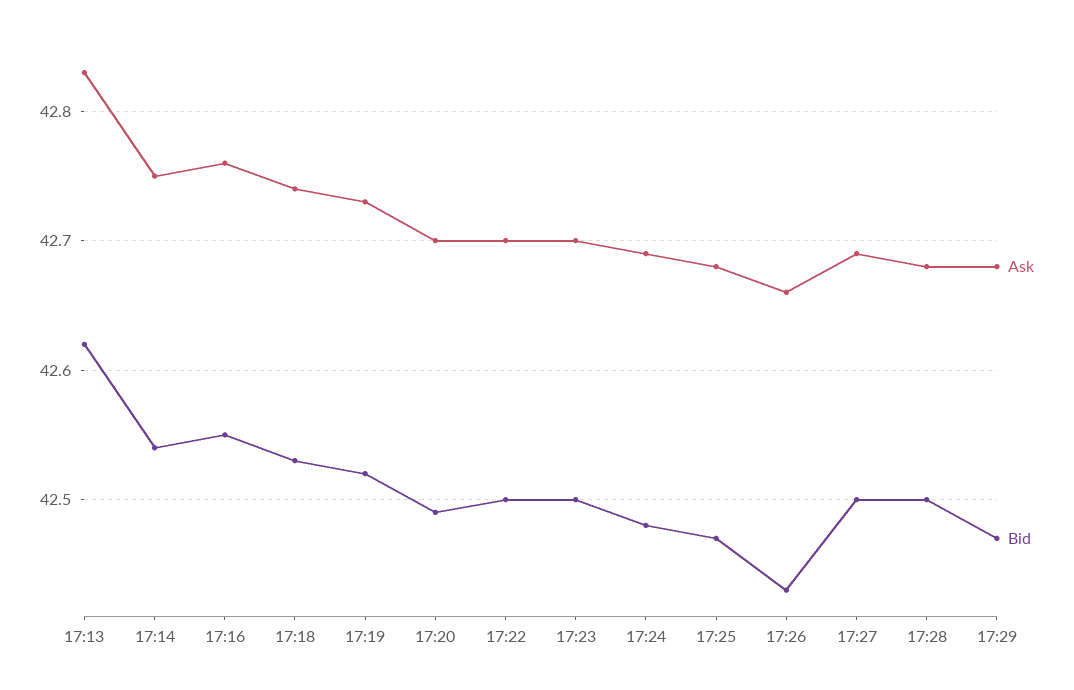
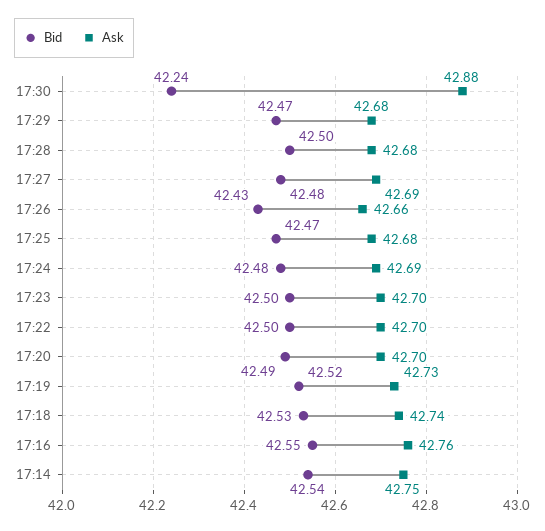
Ask, 17:13: 42.83 -> none
Bid, 17:13: 42.62 -> none
Bid, 17:27: 42.5 -> 42.48
Bid, 17:30: none -> 42.24
Ask, 17:30: none -> 42.88

